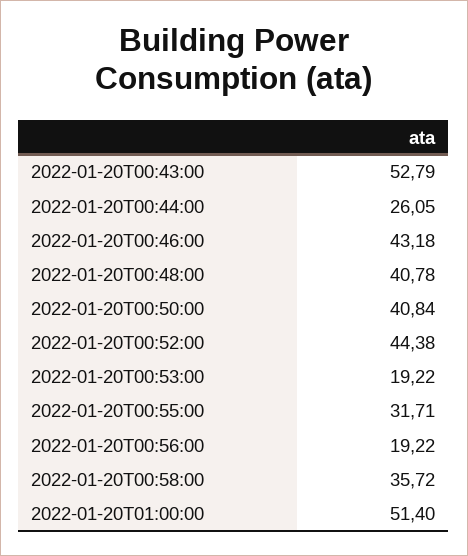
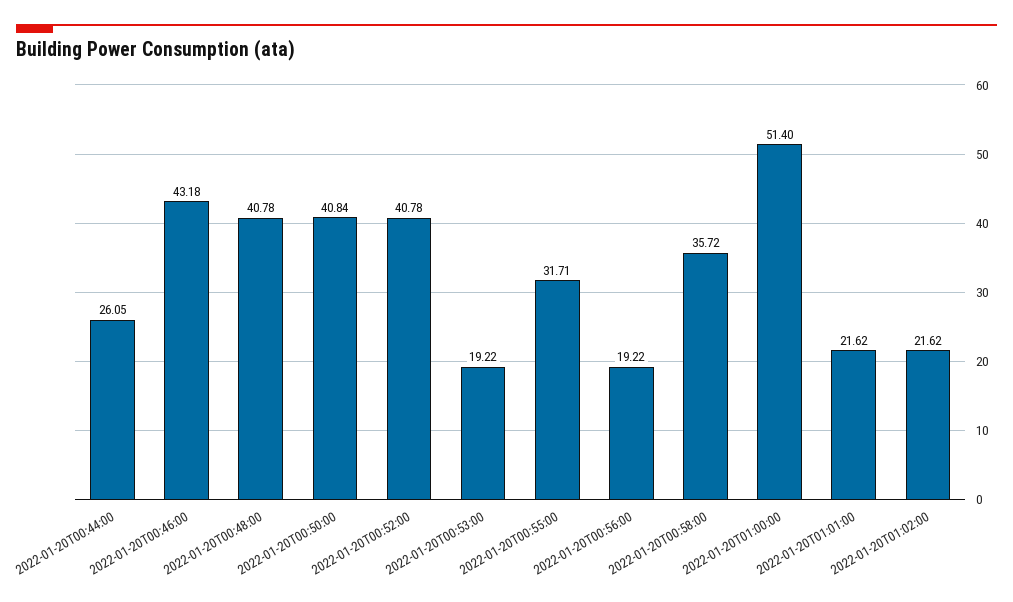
2022-01-20T00:43:00: 52.79 -> none
2022-01-20T00:52:00: 44.38 -> 40.78
2022-01-20T01:01:00: none -> 21.62
2022-01-20T01:02:00: none -> 21.62

